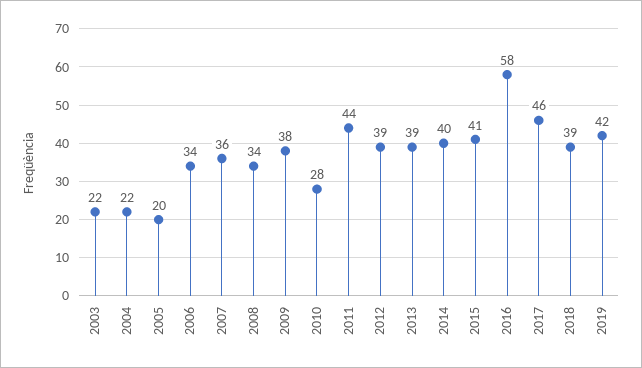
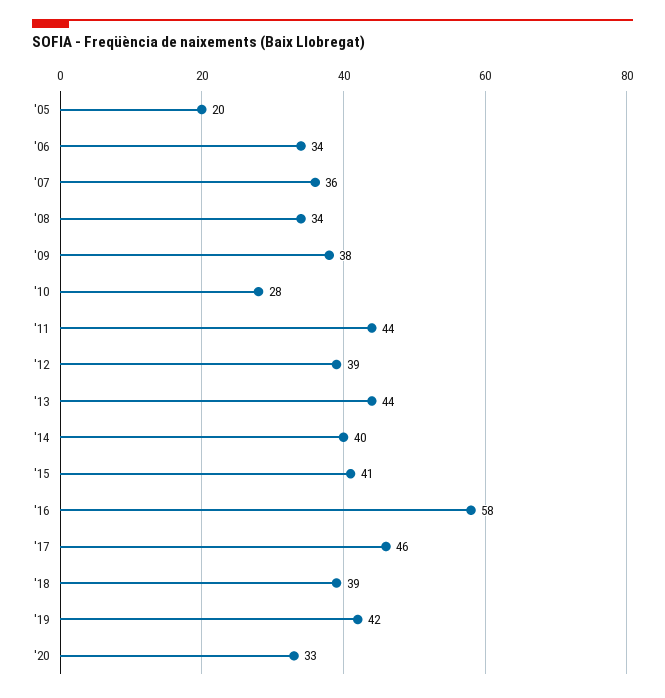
2003: 22 -> none
2004: 22 -> none
2013: 39 -> 44
'20: none -> 33

